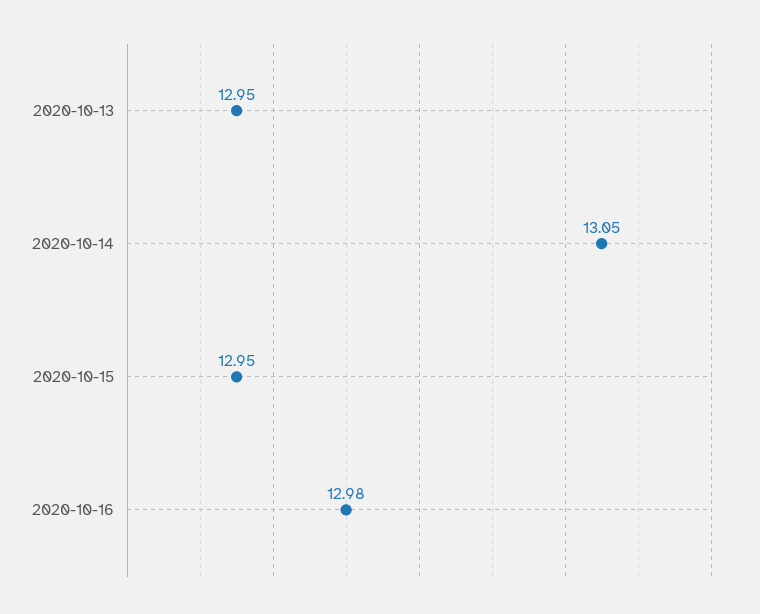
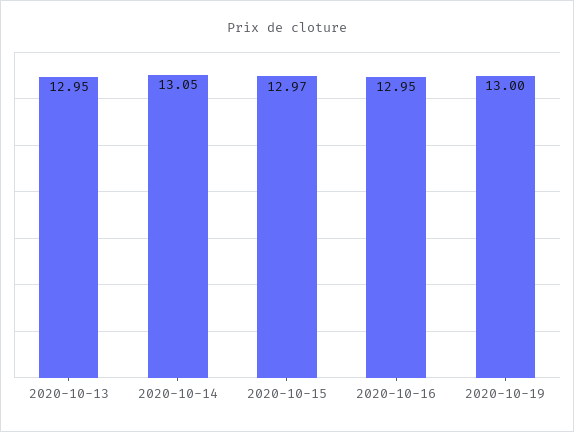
2020-10-15: 12.95 -> 12.97
2020-10-16: 12.98 -> 12.95
2020-10-19: none -> 13

